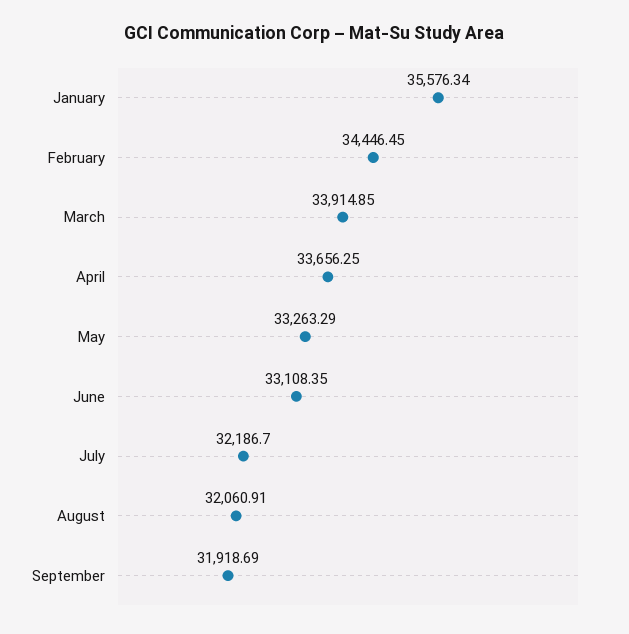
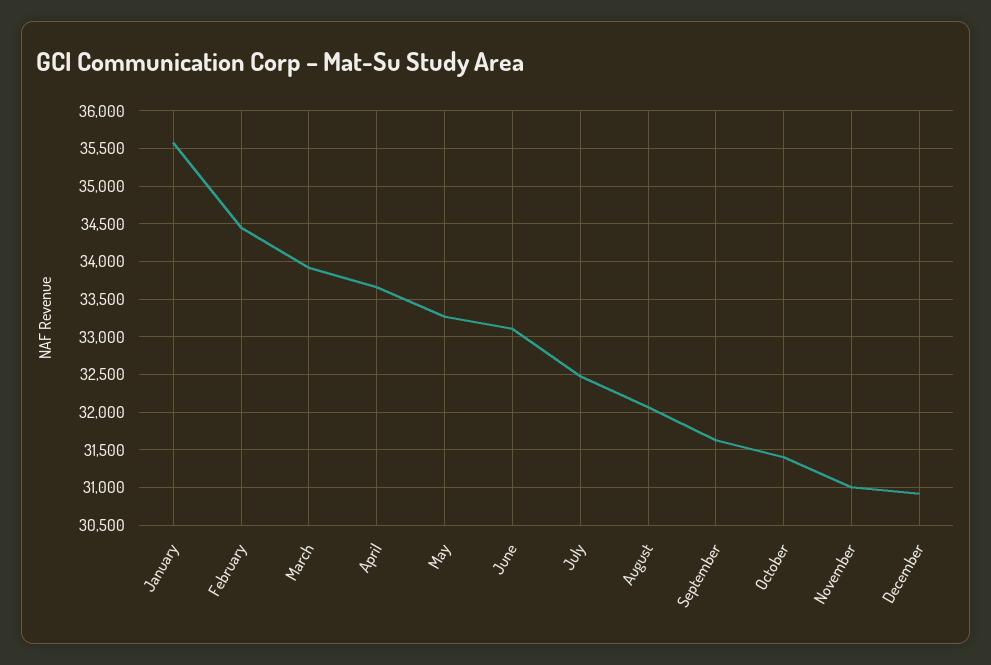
July: 32186.7 -> 32500
September: 31918.69 -> 31600
October: none -> 31400
November: none -> 31000
December: none -> 30900

